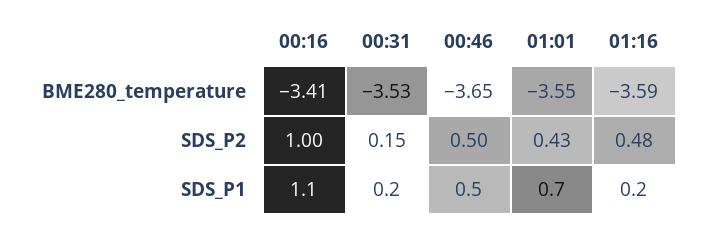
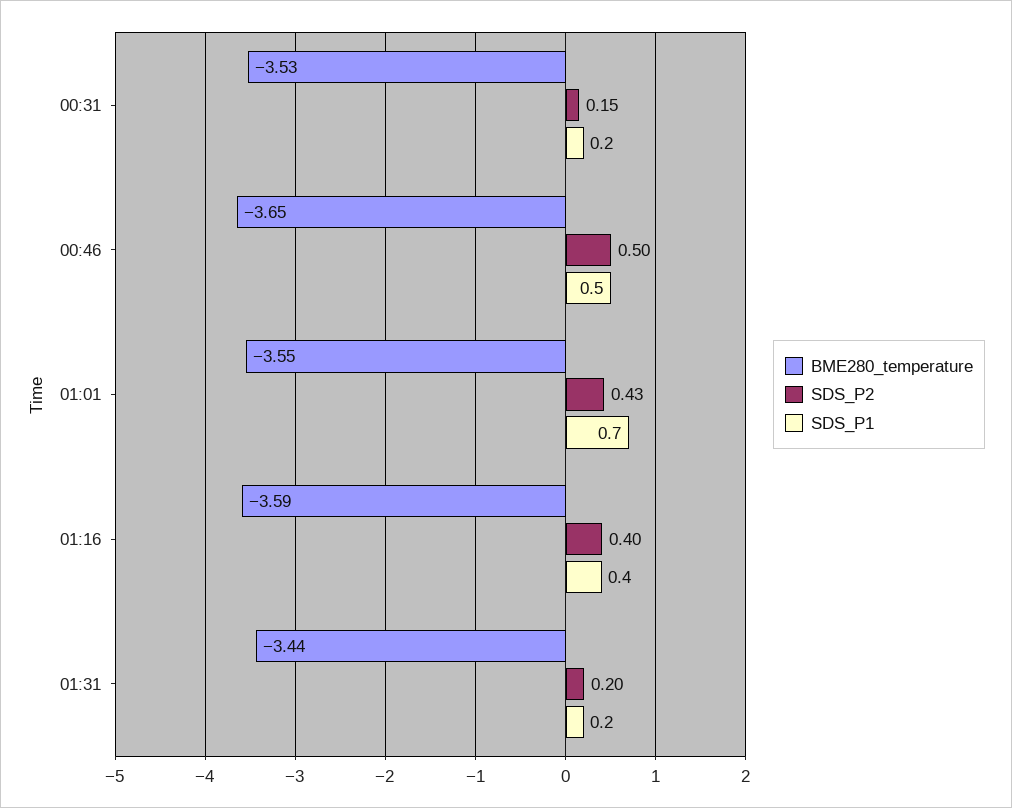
BME280_temperature, 00:16: -3.41 -> none
SDS_P2, 00:16: 1 -> none
SDS_P2, 01:16: 0.48 -> 0.4
SDS_P1, 00:16: 1.1 -> none
SDS_P1, 01:16: 0.2 -> 0.4
BME280_temperature, 01:31: none -> -3.44
SDS_P2, 01:31: none -> 0.2
SDS_P1, 01:31: none -> 0.2

